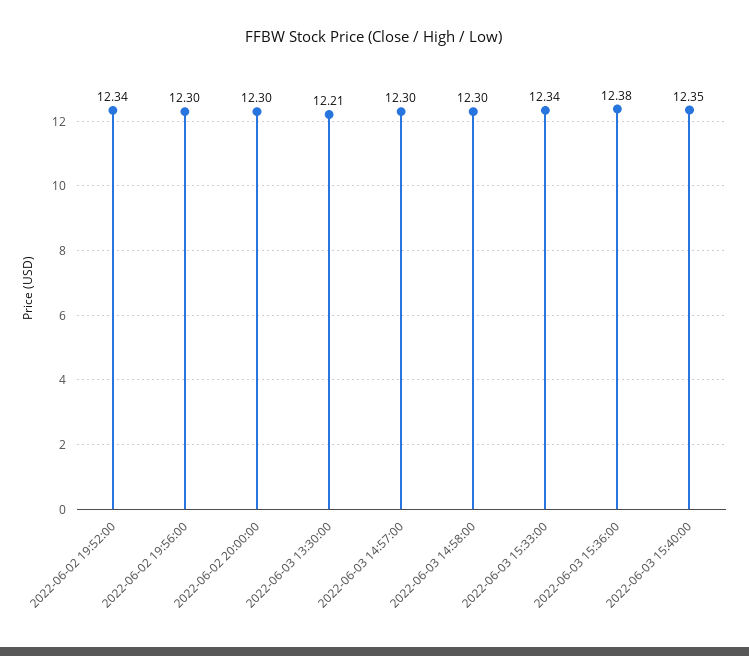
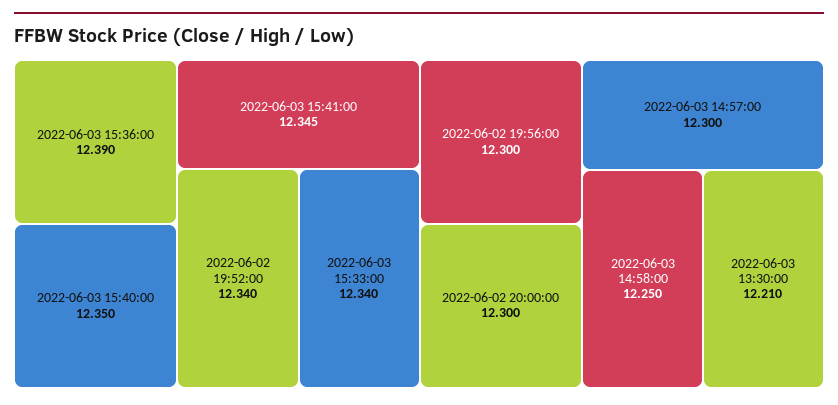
2022-06-03 14:58:00: 12.3 -> 12.25
2022-06-03 15:36:00: 12.38 -> 12.39
2022-06-03 15:41:00: none -> 12.345

